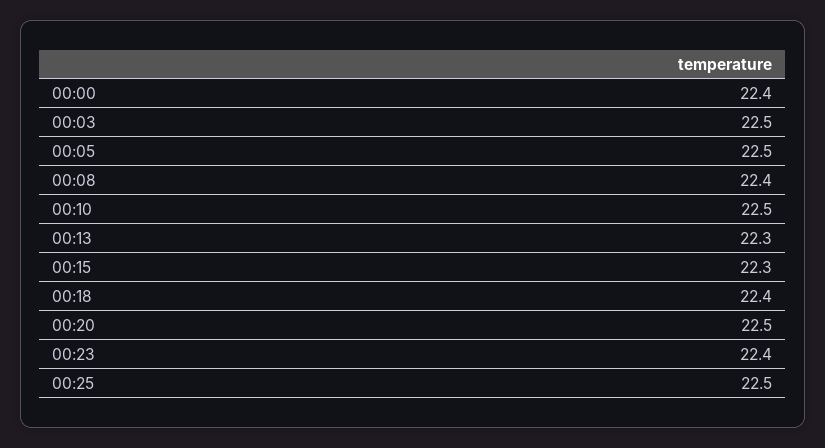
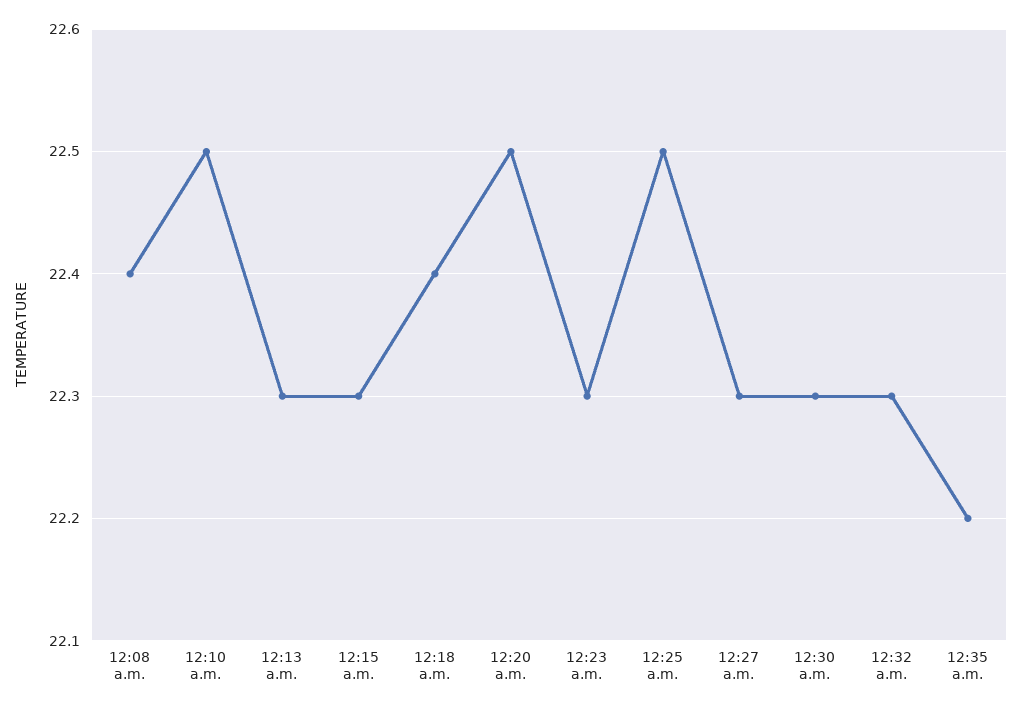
00:00: 22.4 -> none
00:03: 22.5 -> none
00:05: 22.5 -> none
00:23: 22.4 -> 22.3
12:27 a.m.: none -> 22.3
12:30 a.m.: none -> 22.3
12:32 a.m.: none -> 22.3
12:35 a.m.: none -> 22.2

